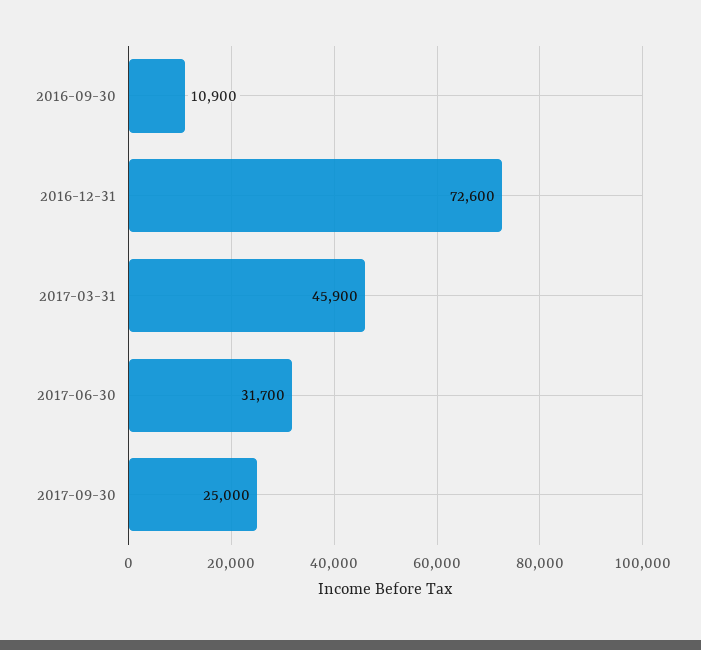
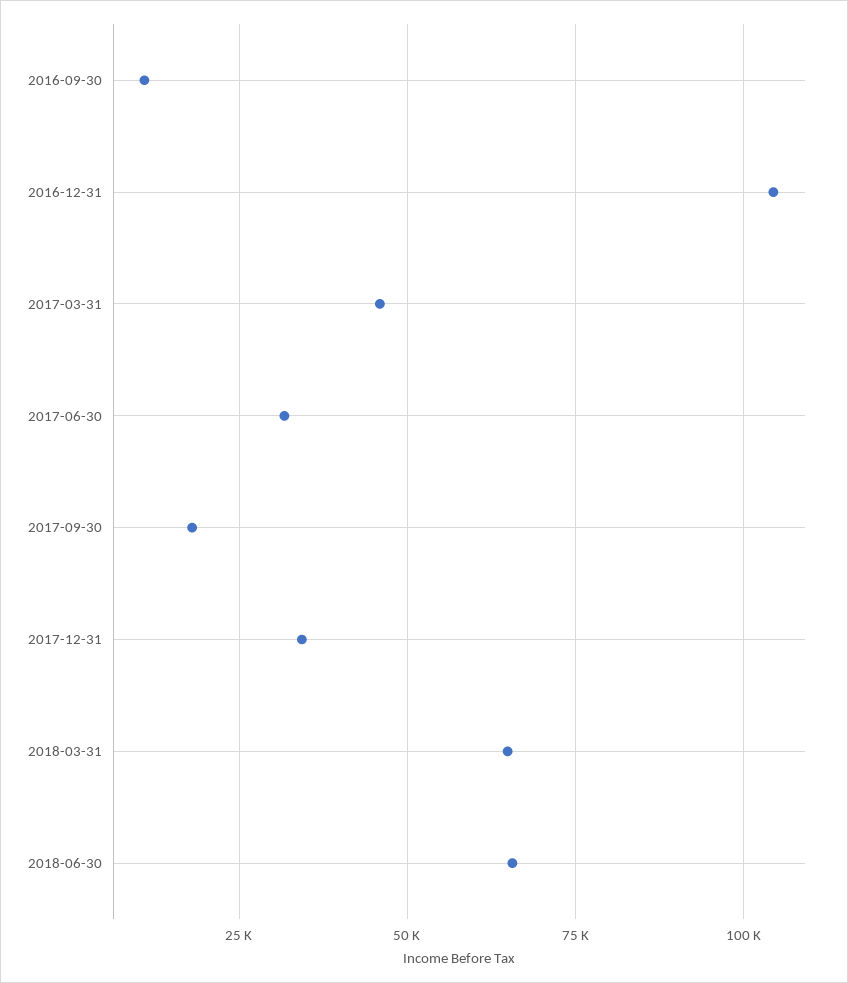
2016-12-31: 72600 -> 105000
2017-09-30: 25000 -> 17500
2017-12-31: none -> 35000
2018-03-31: none -> 65000
2018-06-30: none -> 65000

